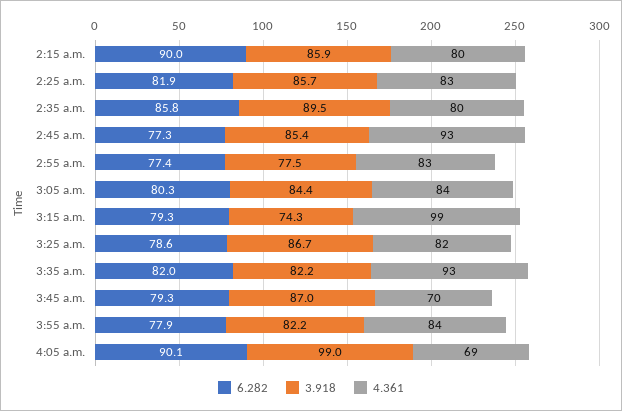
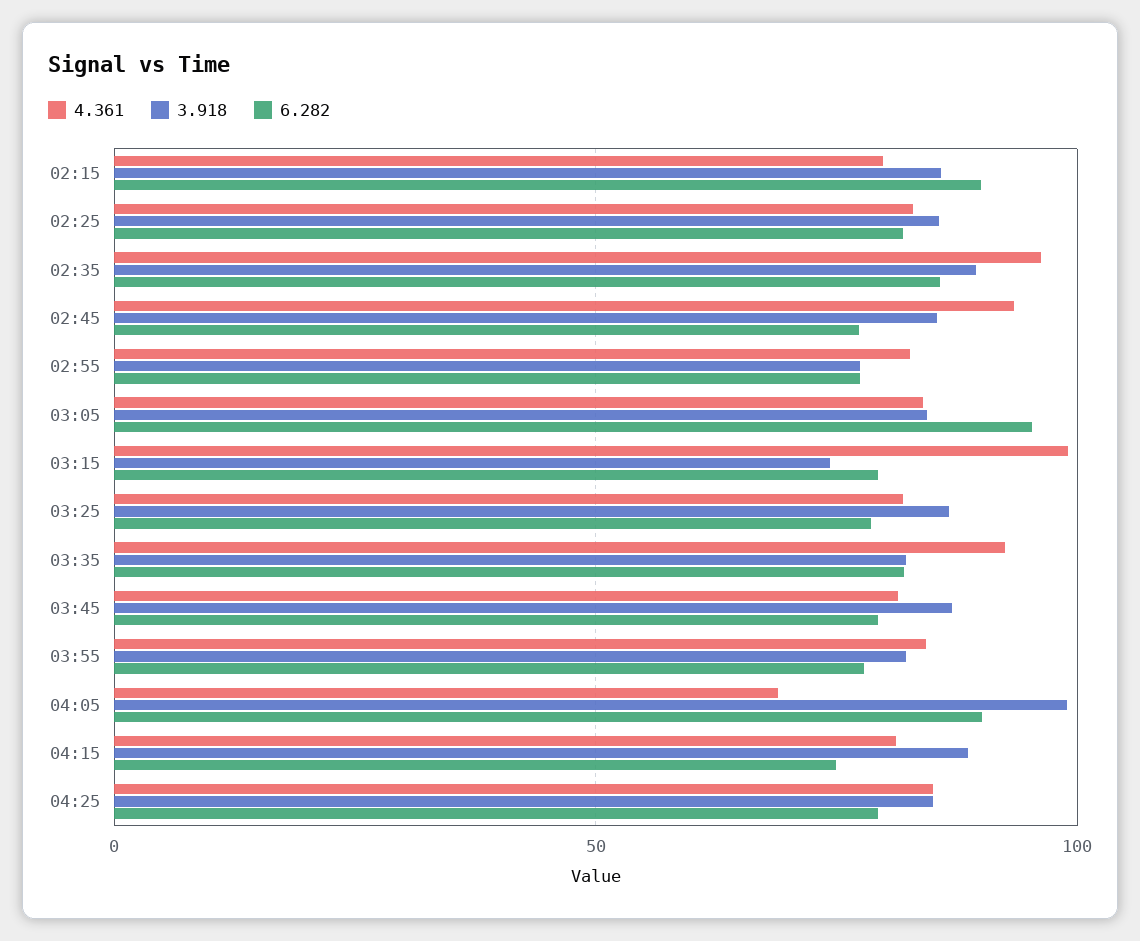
4.361, 2:35 a.m.: 80 -> 95
6.282, 3:05 a.m.: 80.3 -> 95
4.361, 3:45 a.m.: 70 -> 80
4.361, 04:15: none -> 80
3.918, 04:15: none -> 90
6.282, 04:15: none -> 75
4.361, 04:25: none -> 85
3.918, 04:25: none -> 85
6.282, 04:25: none -> 80

